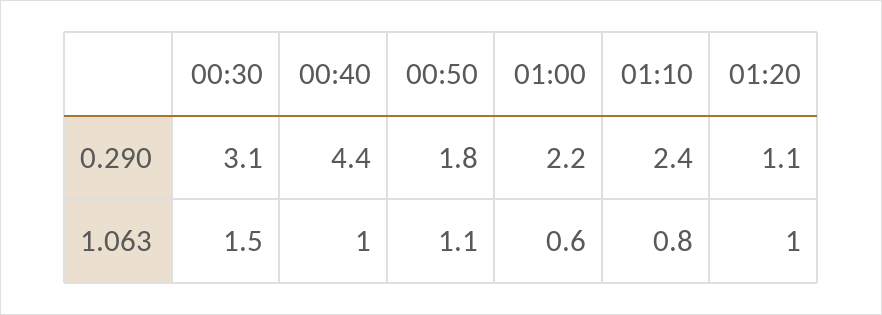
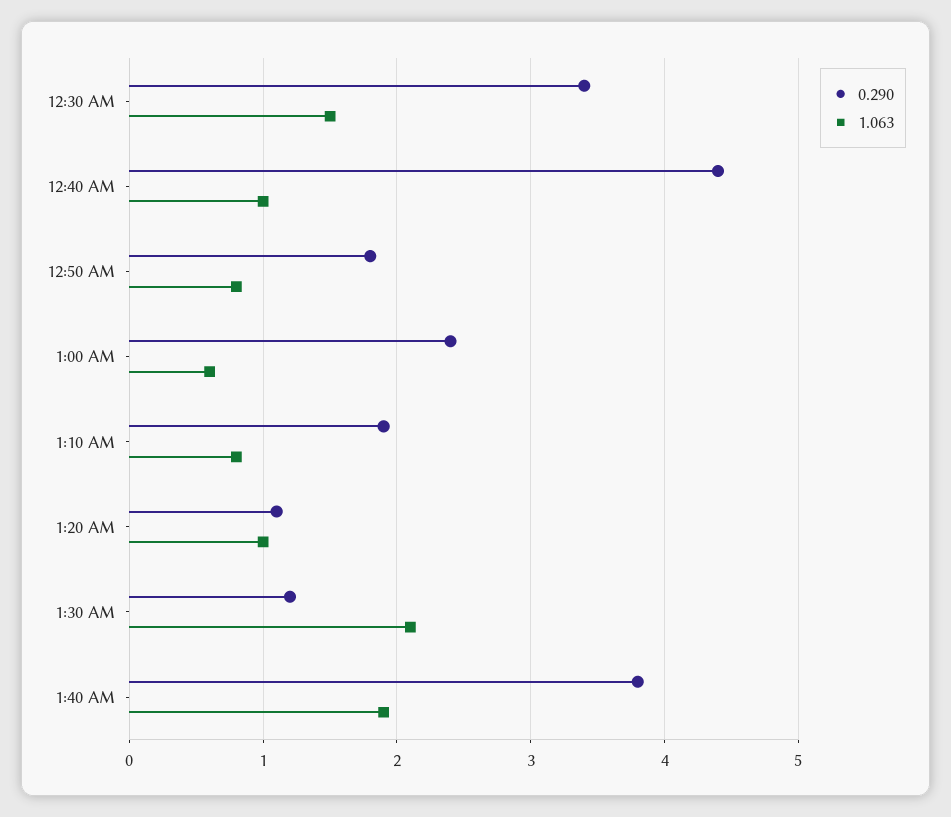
0.290, 00:30: 3.1 -> 3.4
0.290, 01:00: 2.2 -> 2.4
0.290, 01:10: 2.4 -> 1.9
1.063, 00:50: 1.1 -> 0.8
0.290, 1:30 AM: none -> 1.2
1.063, 1:30 AM: none -> 2.1
0.290, 1:40 AM: none -> 3.8
1.063, 1:40 AM: none -> 1.9

